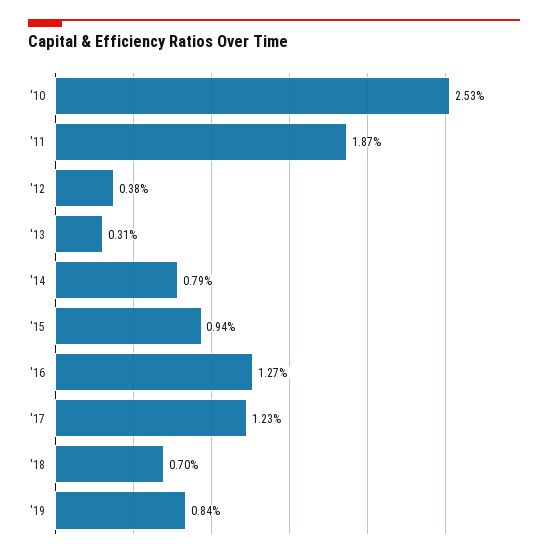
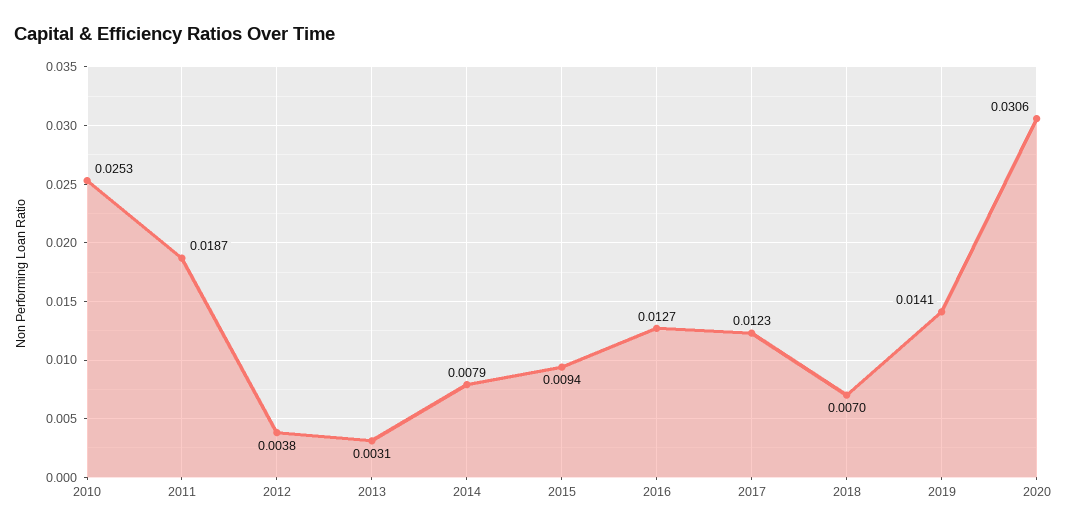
'19: 0.0084 -> 0.0141
2020: none -> 0.0306

